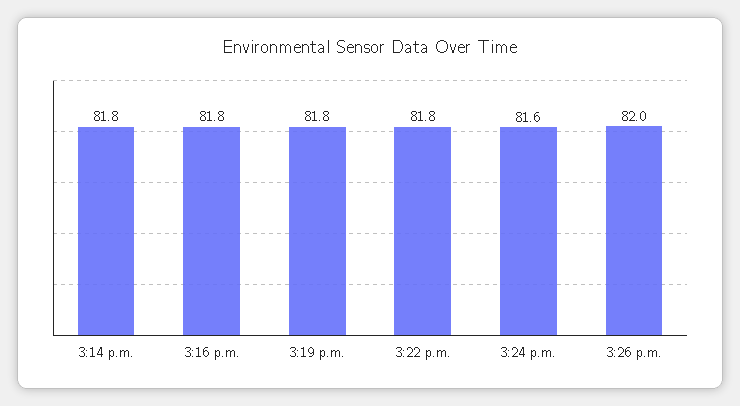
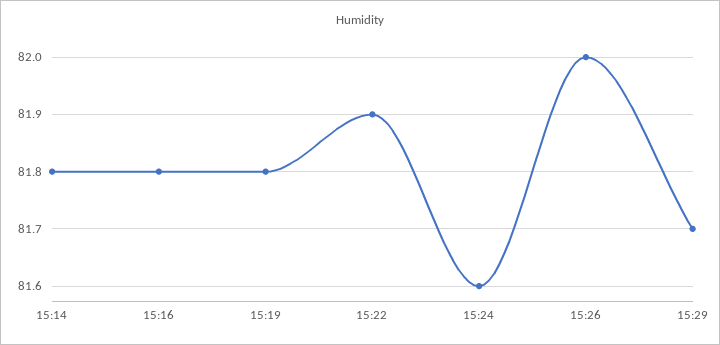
3:22 p.m.: 81.8 -> 81.9
15:29: none -> 81.7

